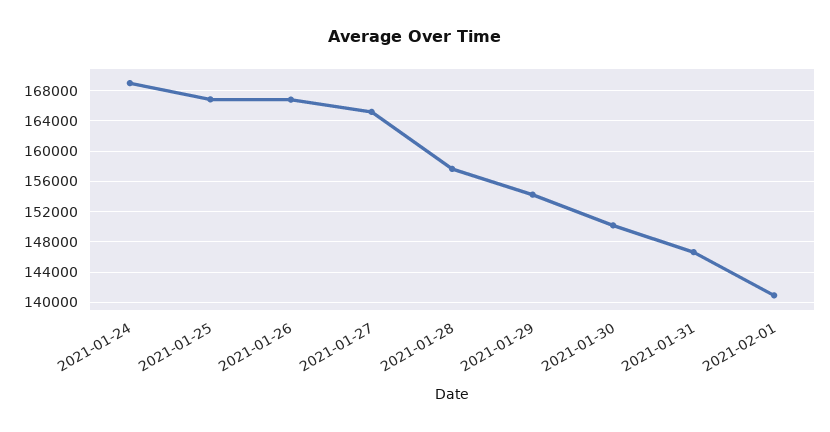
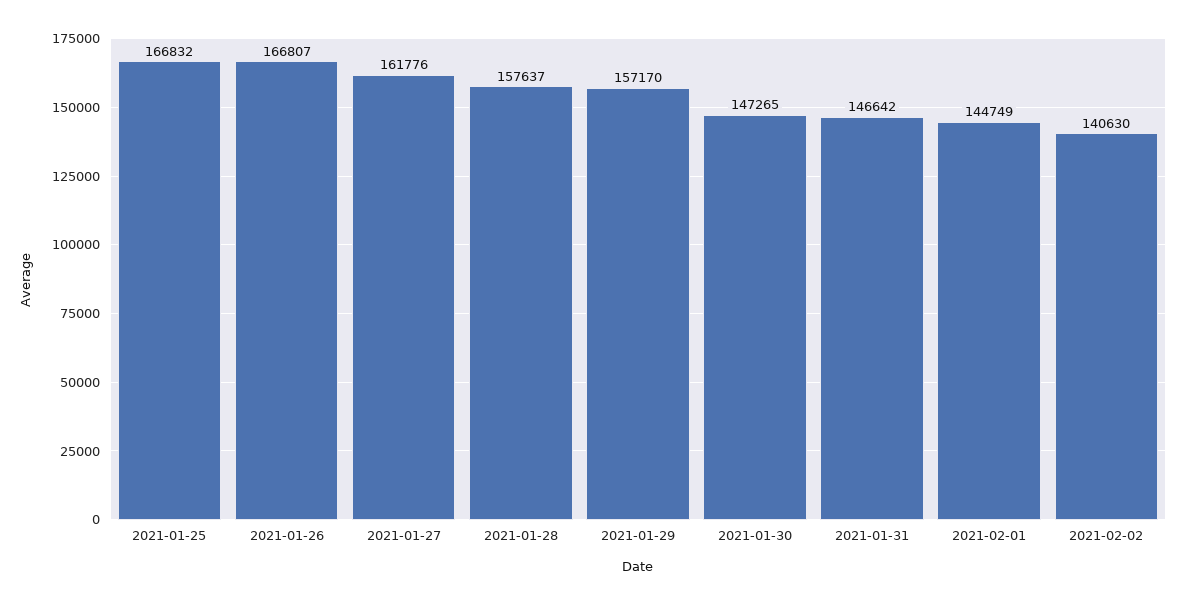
2021-01-24: 169000 -> none
2021-01-27: 165000 -> 161776
2021-01-29: 154000 -> 157170
2021-01-30: 150000 -> 147265
2021-02-01: 141000 -> 144749
2021-02-02: none -> 140630

